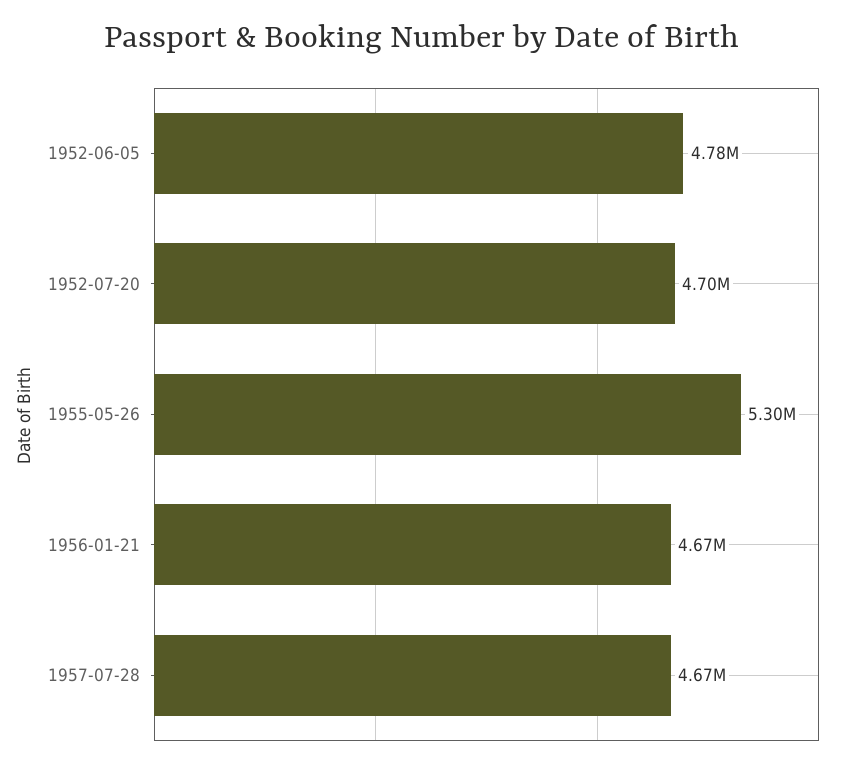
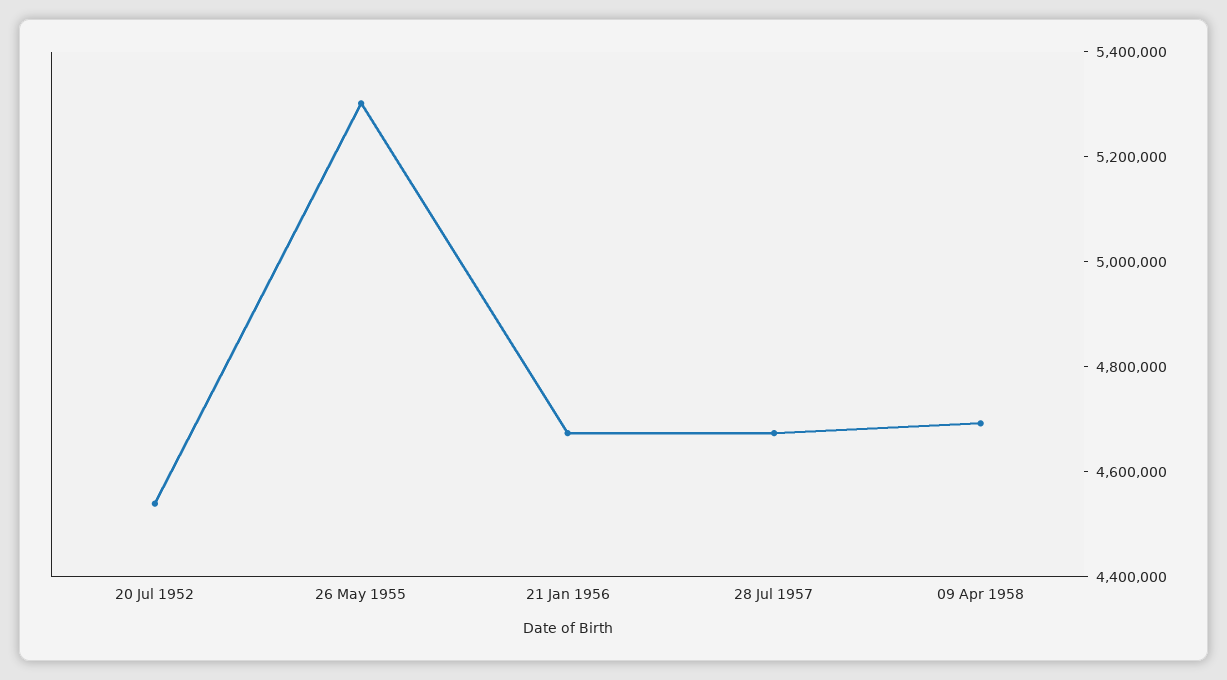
1952-06-05: 4780000 -> none
1952-07-20: 4700000 -> 4550000
09 Apr 1958: none -> 4700000

